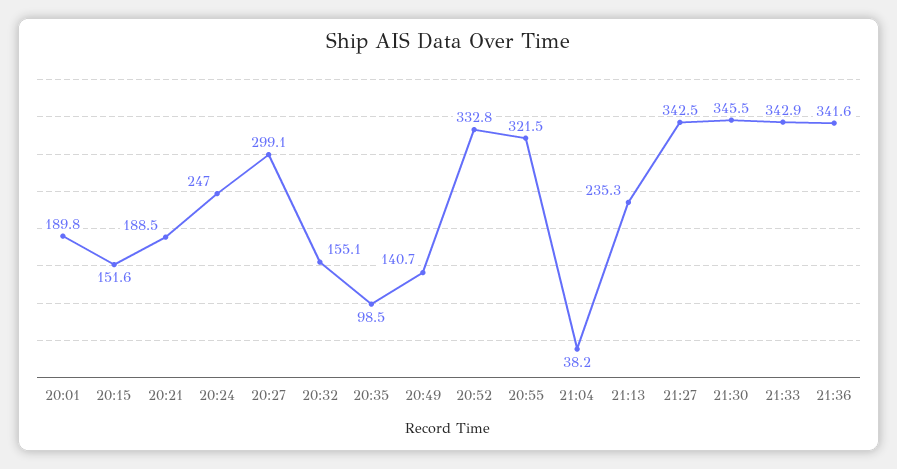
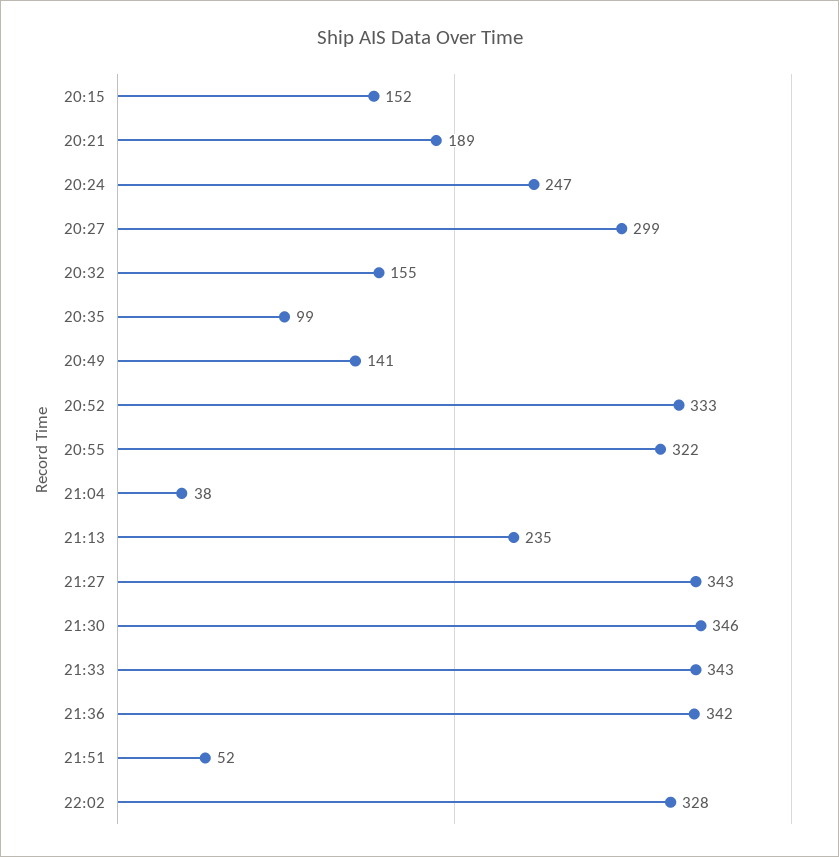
20:01: 189.8 -> none
21:51: none -> 52
22:02: none -> 328

